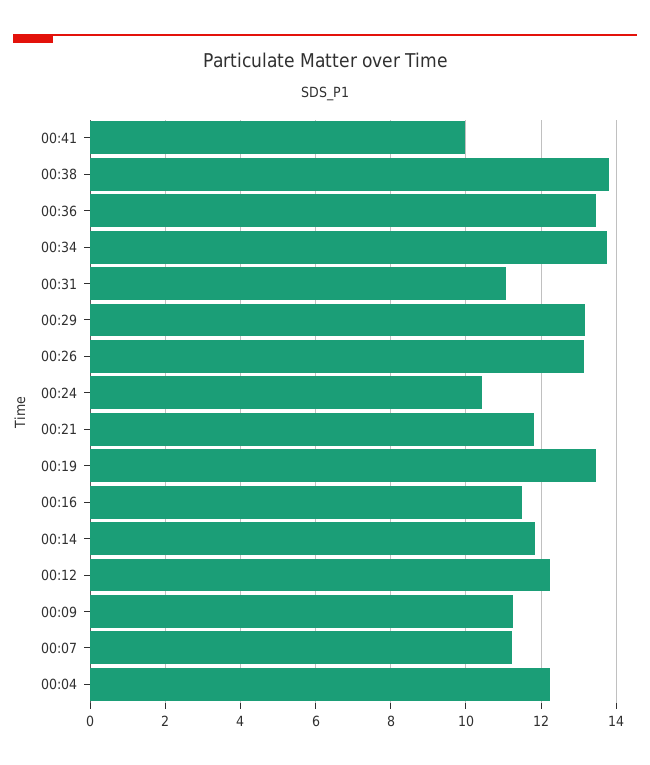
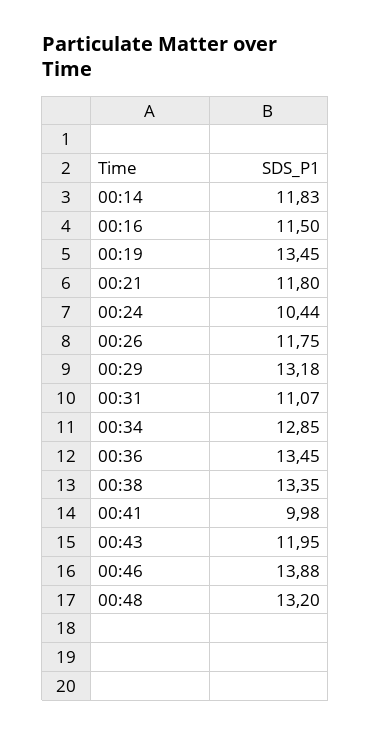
00:38: 13.8 -> 13.35
00:34: 13.8 -> 12.85
00:26: 13.2 -> 11.75
00:12: 12.2 -> none
00:09: 11.2 -> none
00:07: 11.2 -> none
00:04: 12.2 -> none
00:43: none -> 11.95
00:46: none -> 13.88
00:48: none -> 13.2

